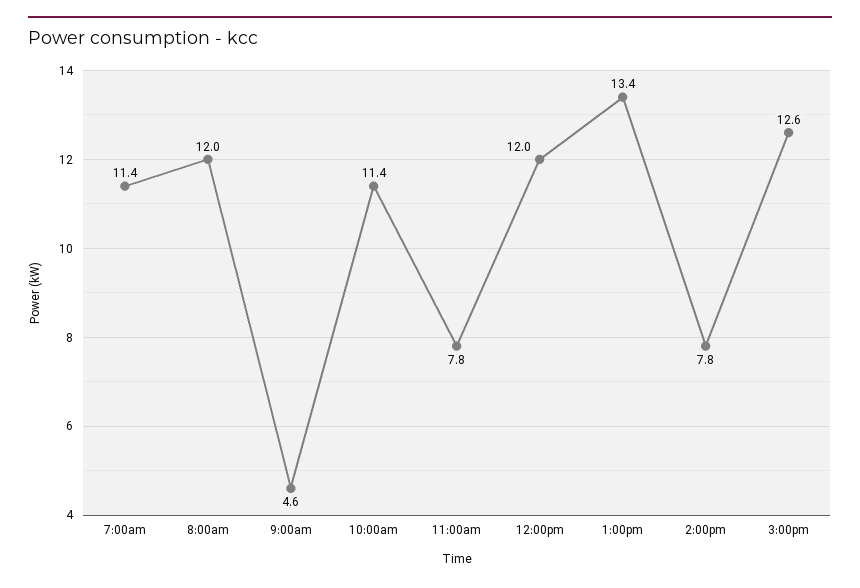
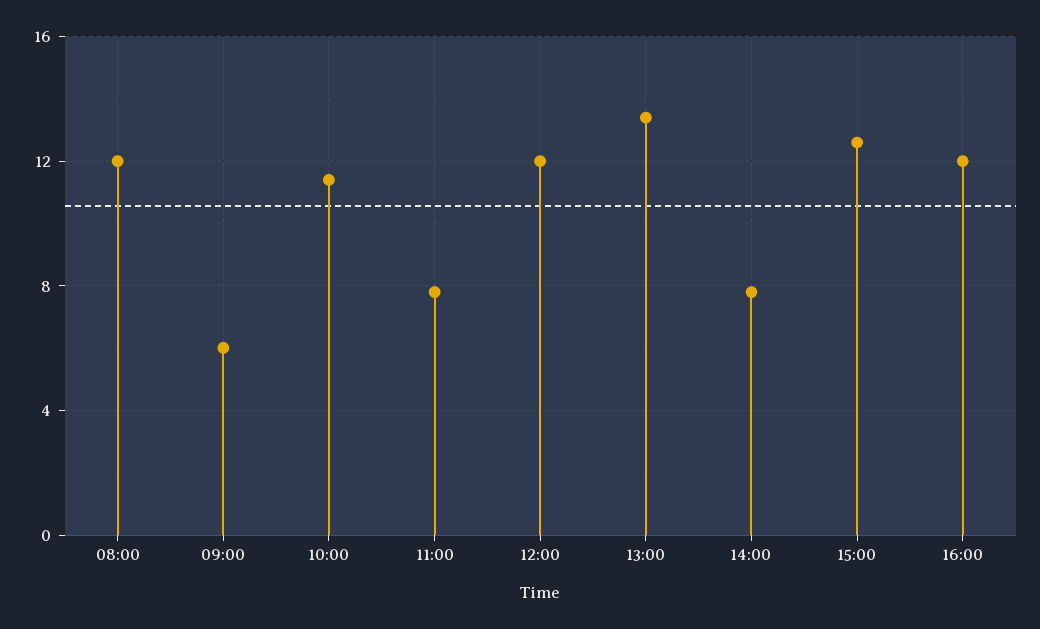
7:00am: 11.4 -> none
9:00am: 4.6 -> 6
16:00: none -> 12

